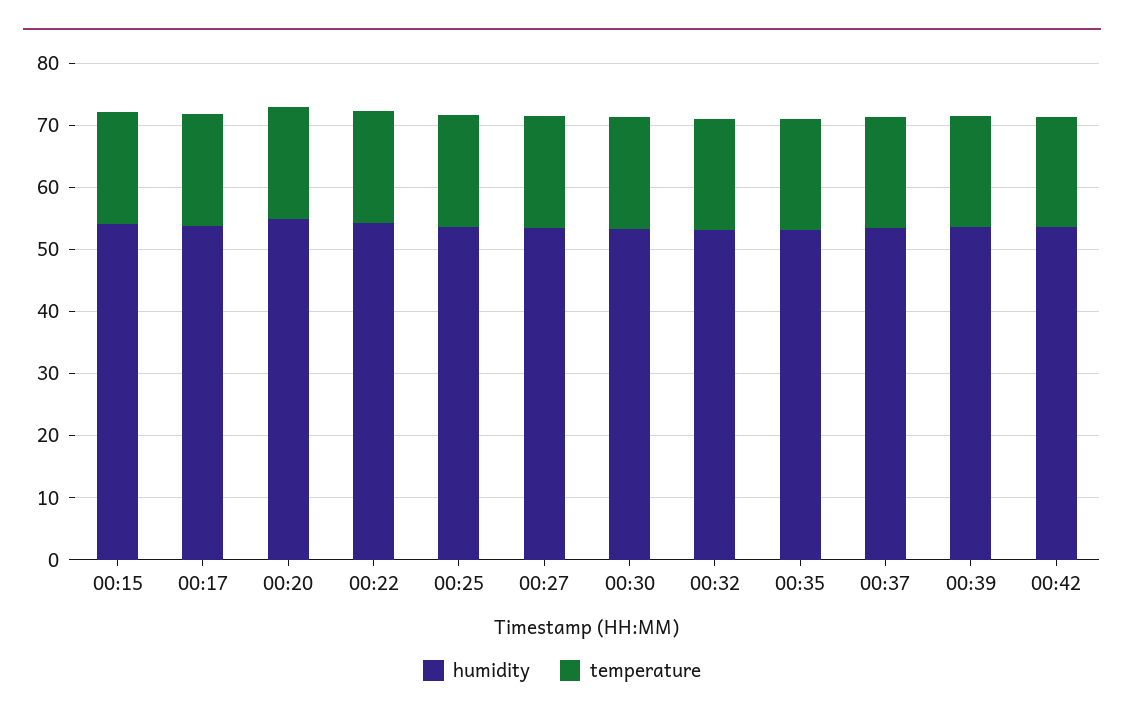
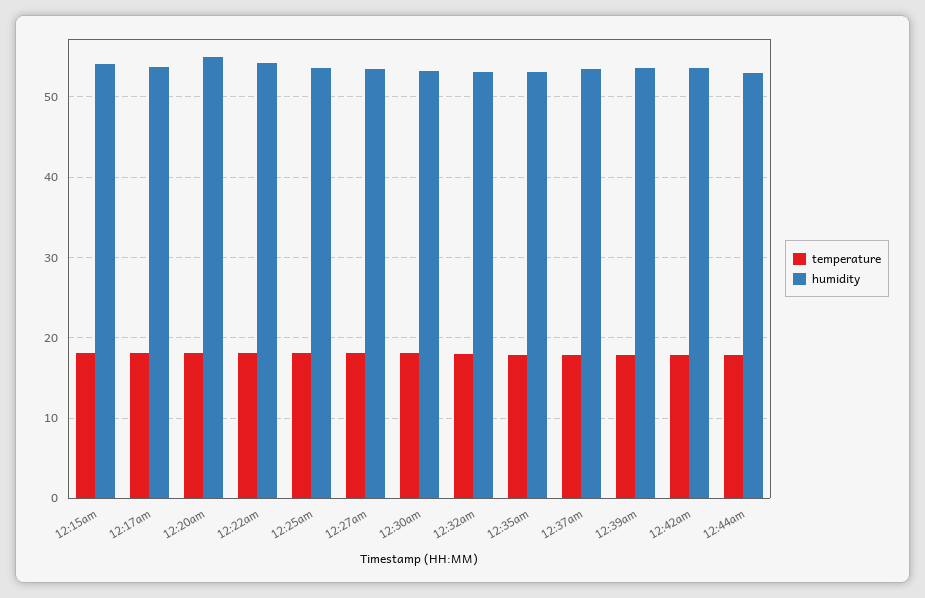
temperature, 12:44am: none -> 18
humidity, 12:44am: none -> 53

